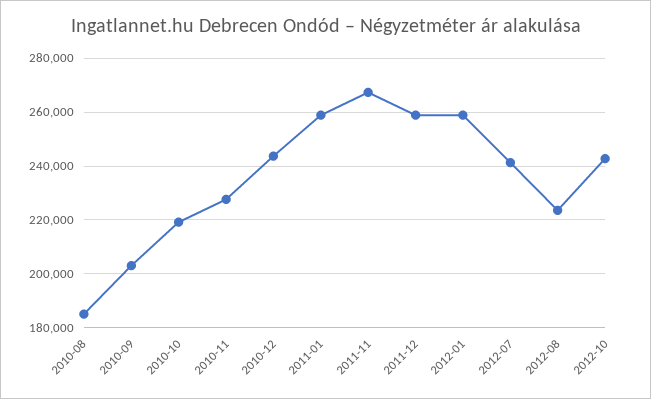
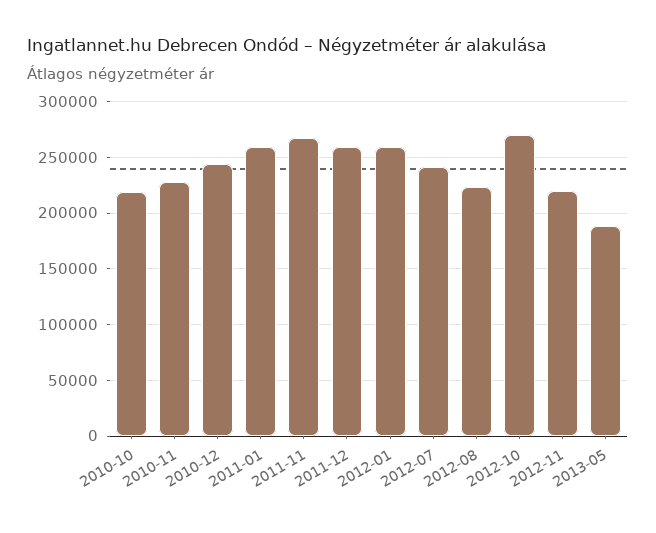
2010-08: 185000 -> none
2010-09: 202500 -> none
2012-10: 242500 -> 270000
2012-11: none -> 220000
2013-05: none -> 190000

